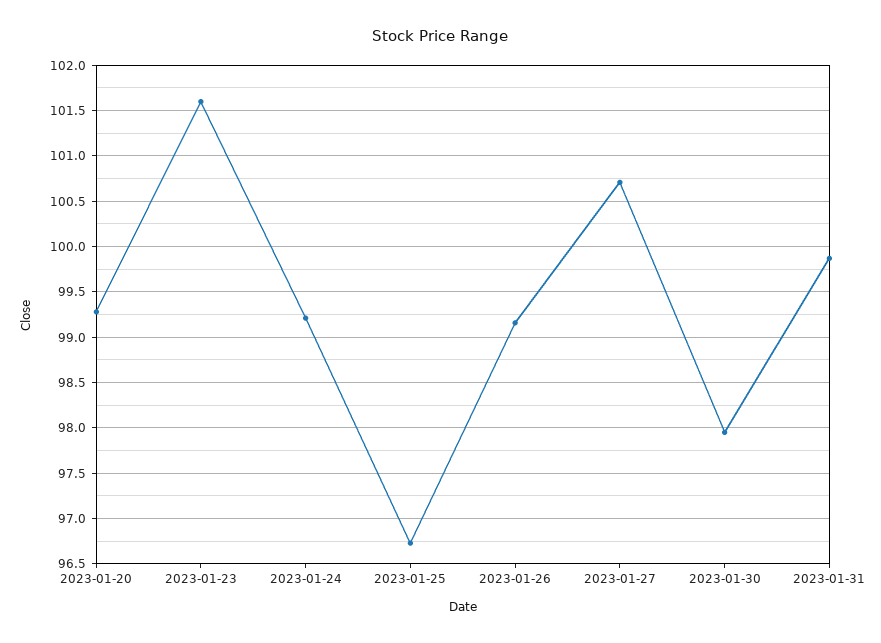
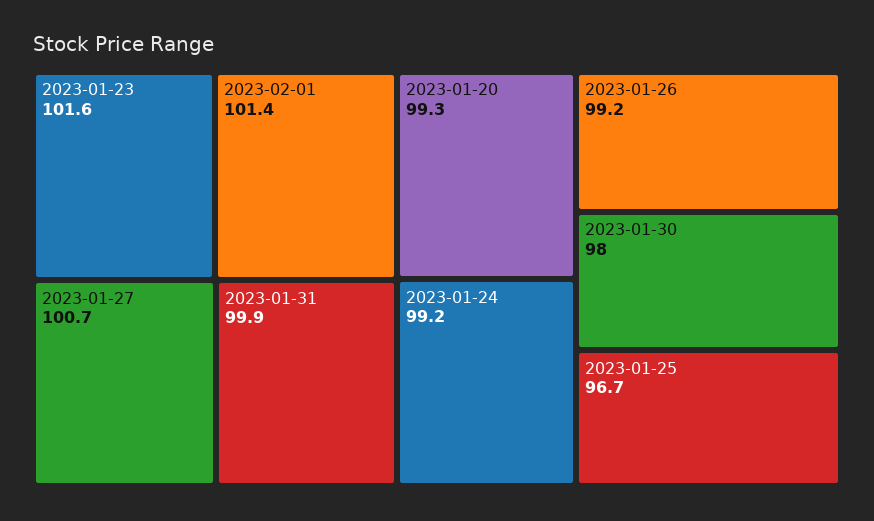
2023-02-01: none -> 101.4

